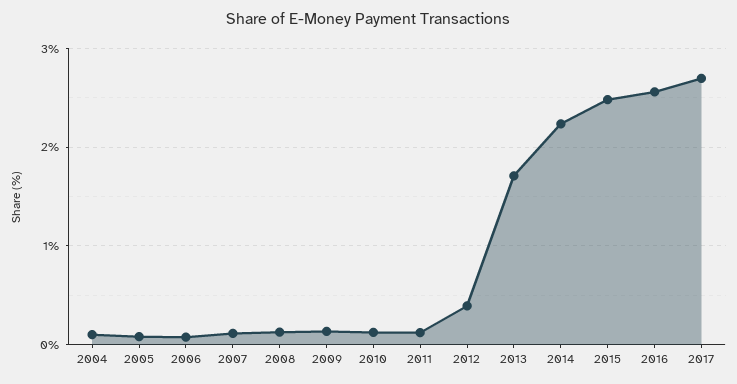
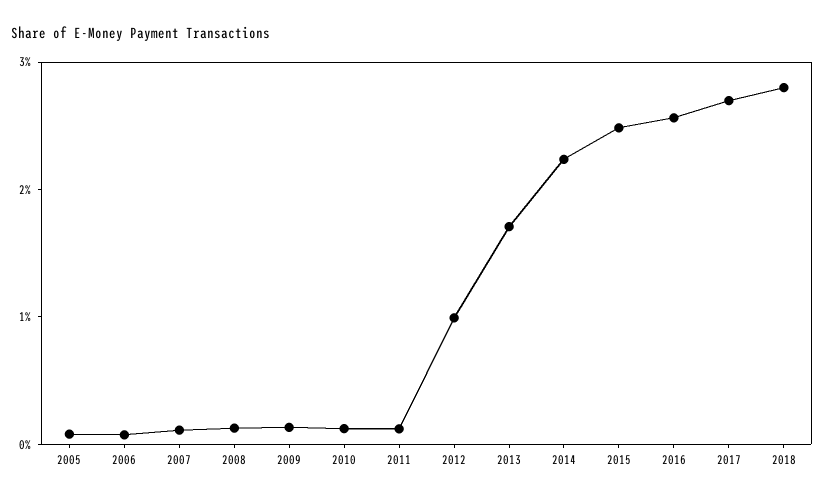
2004: 0.1 -> none
2012: 0.4 -> 1
2018: none -> 2.8

